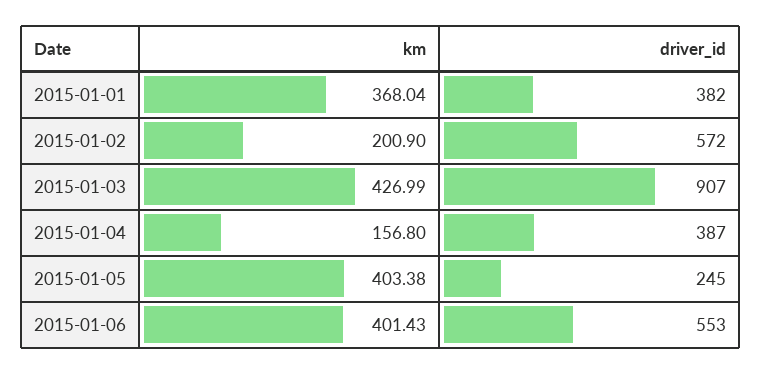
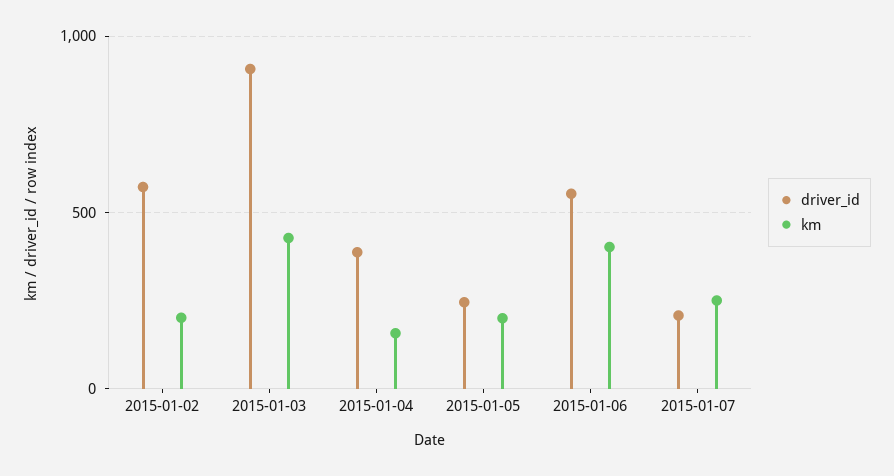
km, 2015-01-01: 368.04 -> none
driver_id, 2015-01-01: 382 -> none
km, 2015-01-05: 403.38 -> 200
driver_id, 2015-01-07: none -> 200
km, 2015-01-07: none -> 250

